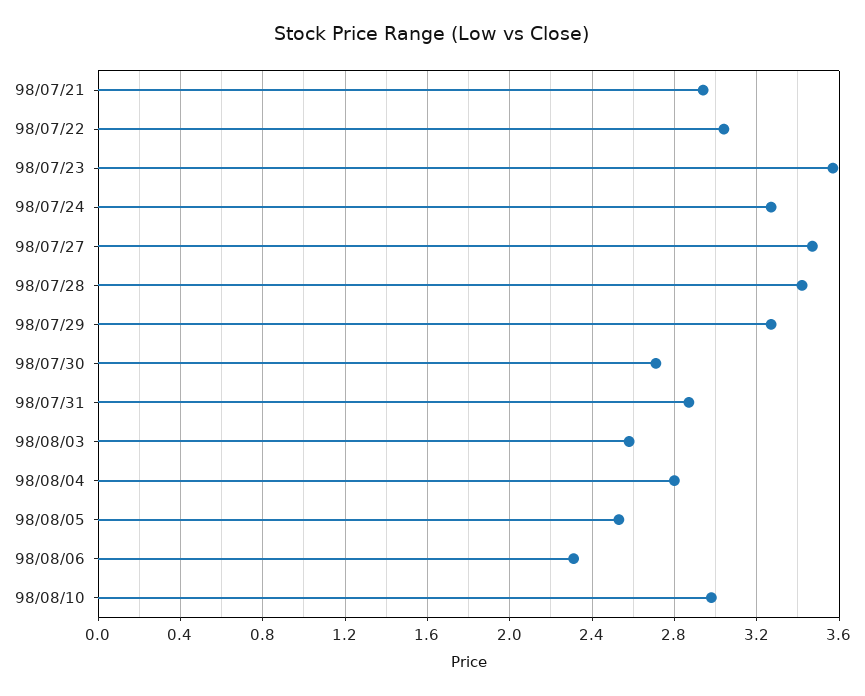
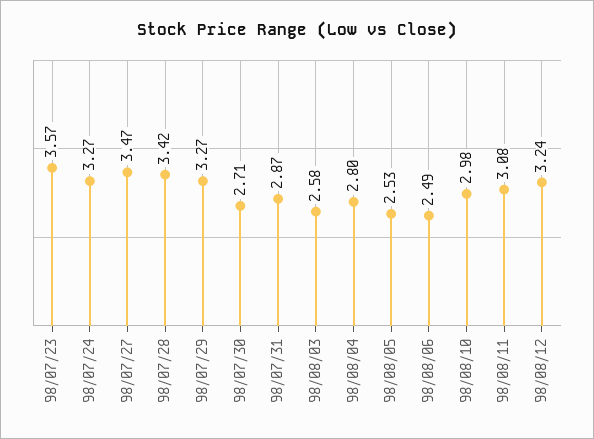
98/07/21: 2.95 -> none
98/07/22: 3.05 -> none
98/08/06: 2.3 -> 2.49
98/08/11: none -> 3.08
98/08/12: none -> 3.24

